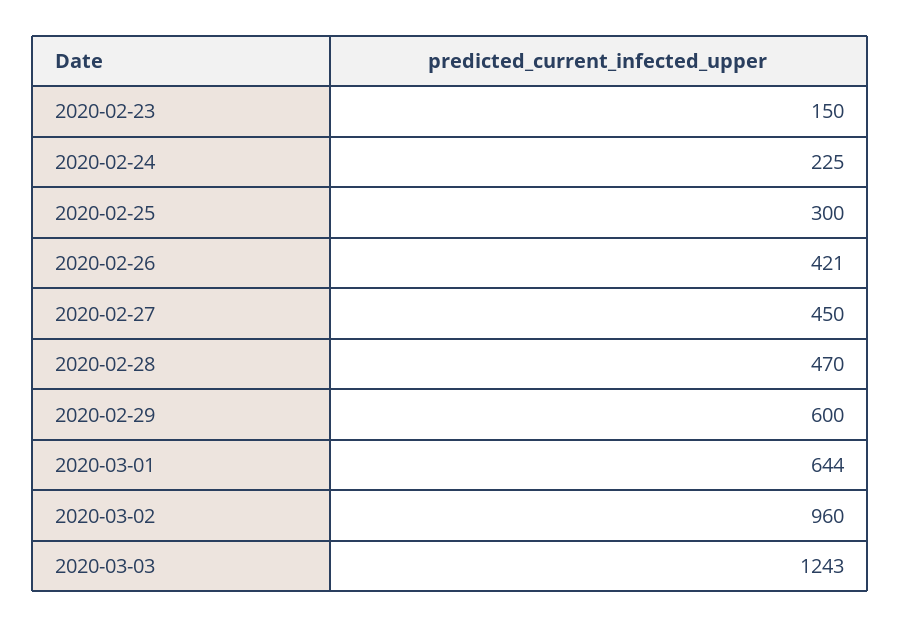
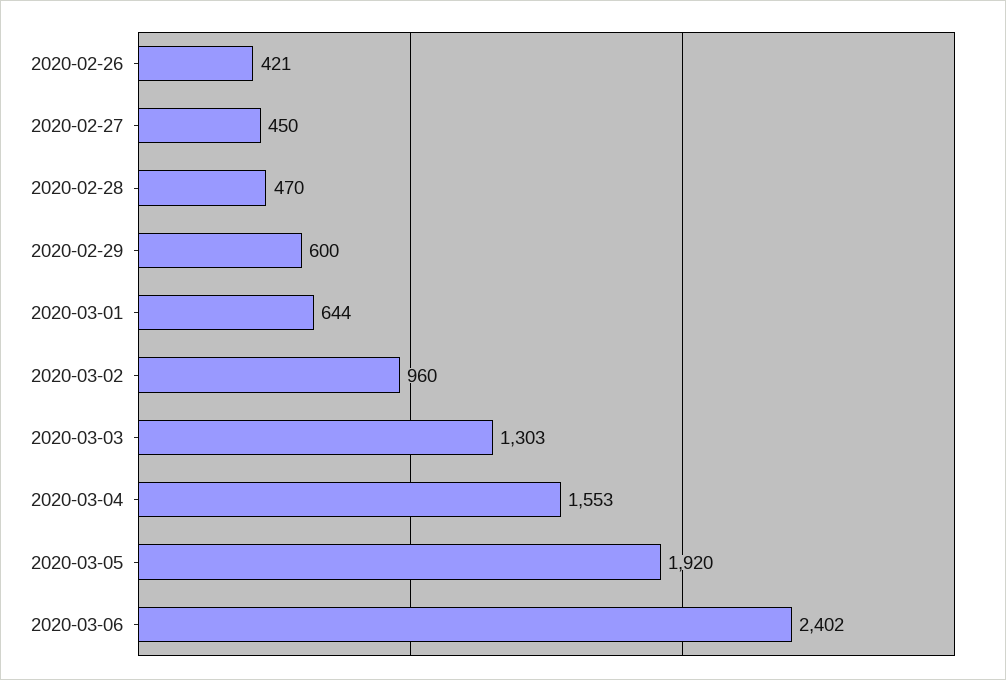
2020-02-23: 150 -> none
2020-02-24: 225 -> none
2020-02-25: 300 -> none
2020-03-03: 1243 -> 1303
2020-03-04: none -> 1553
2020-03-05: none -> 1920
2020-03-06: none -> 2402

